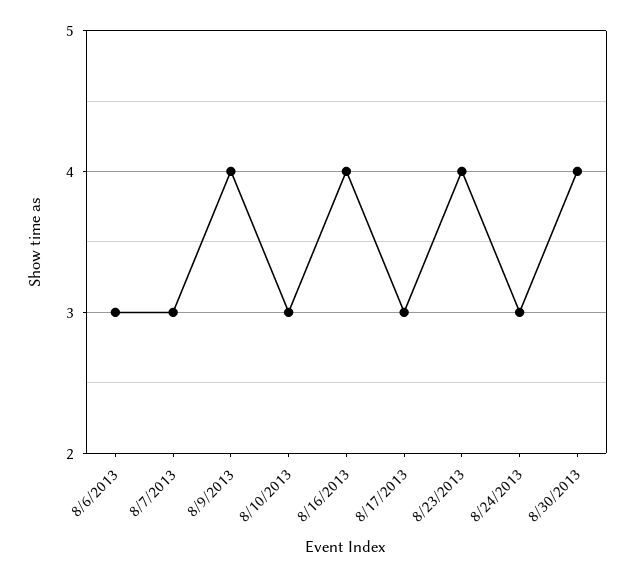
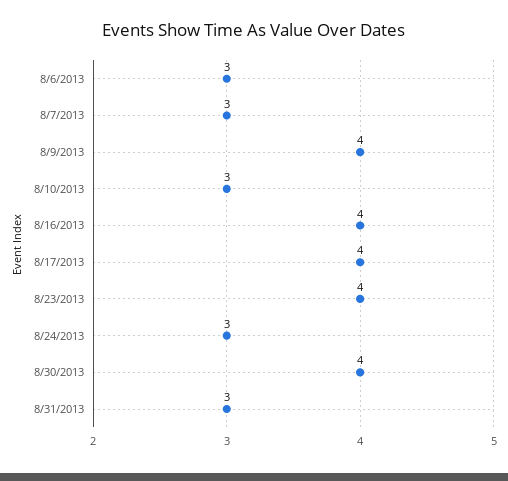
8/17/2013: 3 -> 4
8/31/2013: none -> 3

